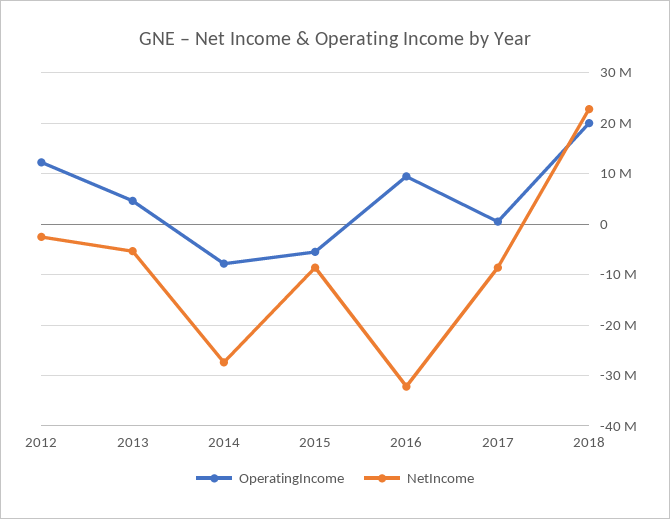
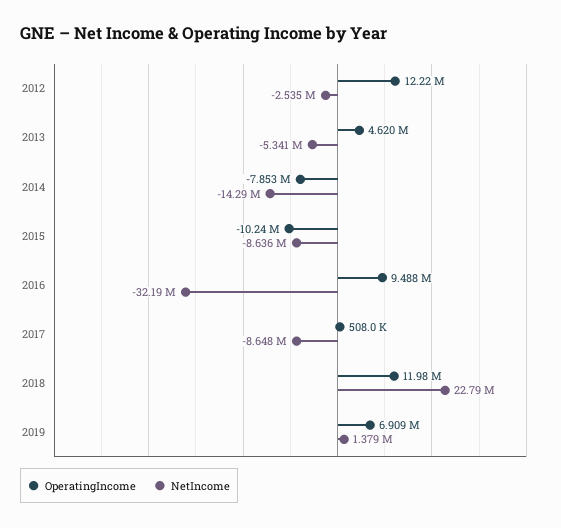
NetIncome, 2014: -28000000 -> -14290000
OperatingIncome, 2015: -6000000 -> -10240000
OperatingIncome, 2018: 20000000 -> 11980000
OperatingIncome, 2019: none -> 6909000
NetIncome, 2019: none -> 1379000

